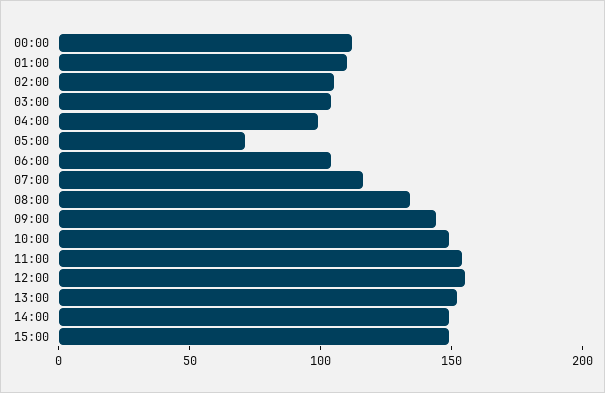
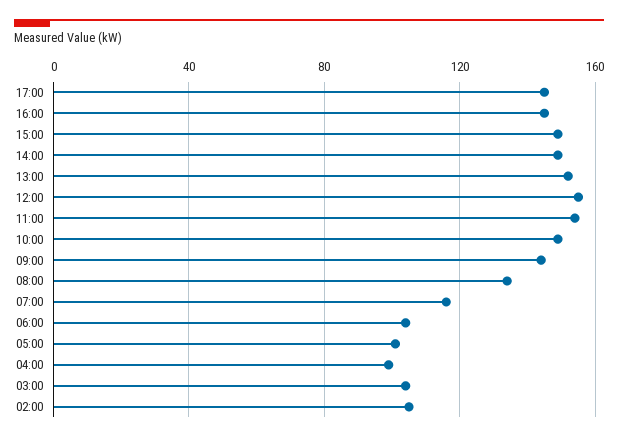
00:00: 110 -> none
01:00: 110 -> none
05:00: 70 -> 100
17:00: none -> 145
16:00: none -> 145

